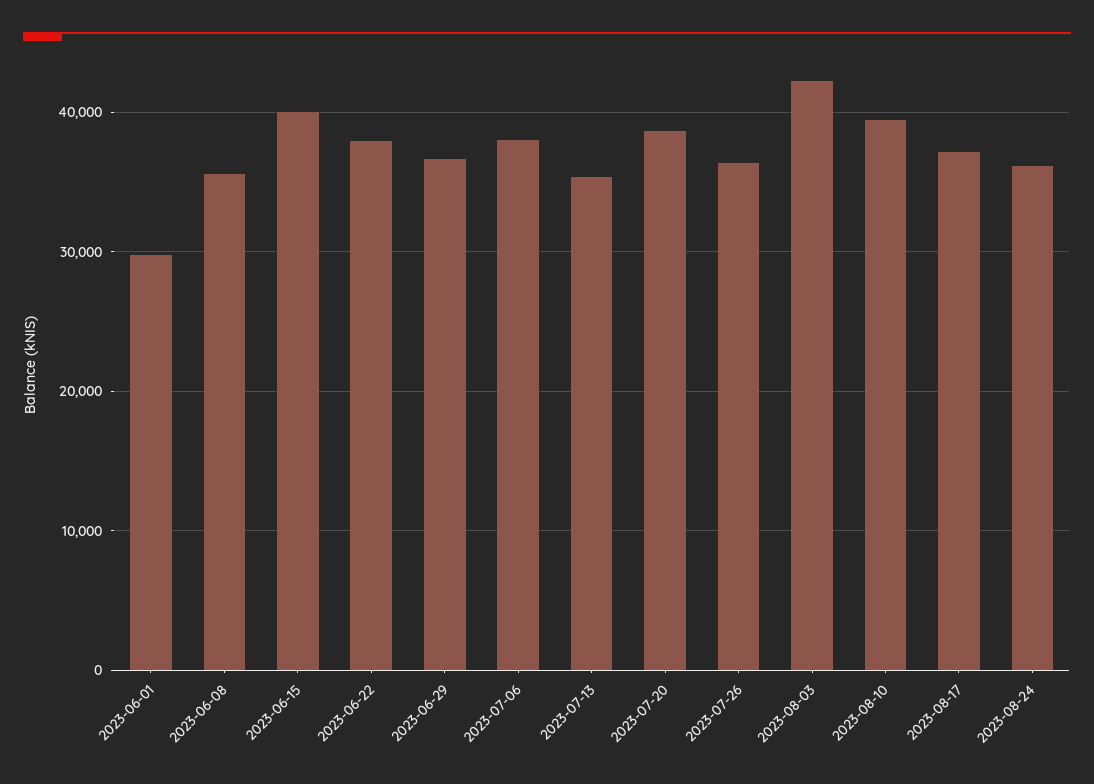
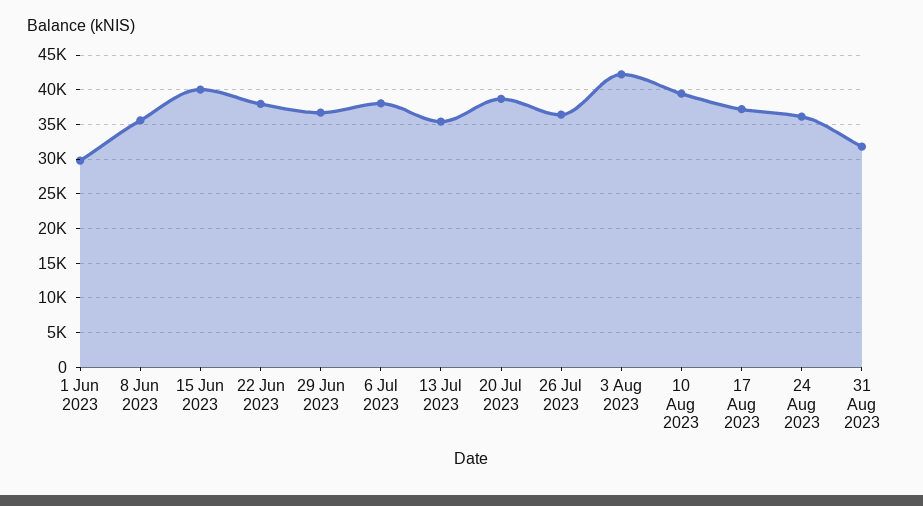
31 Aug 2023: none -> 32000

